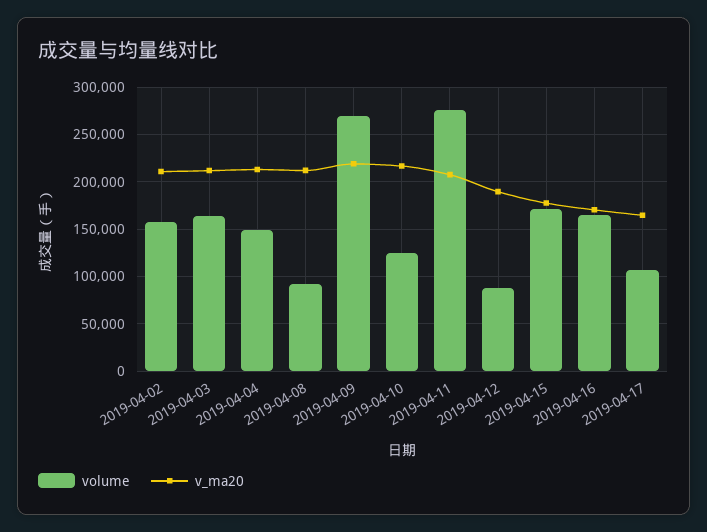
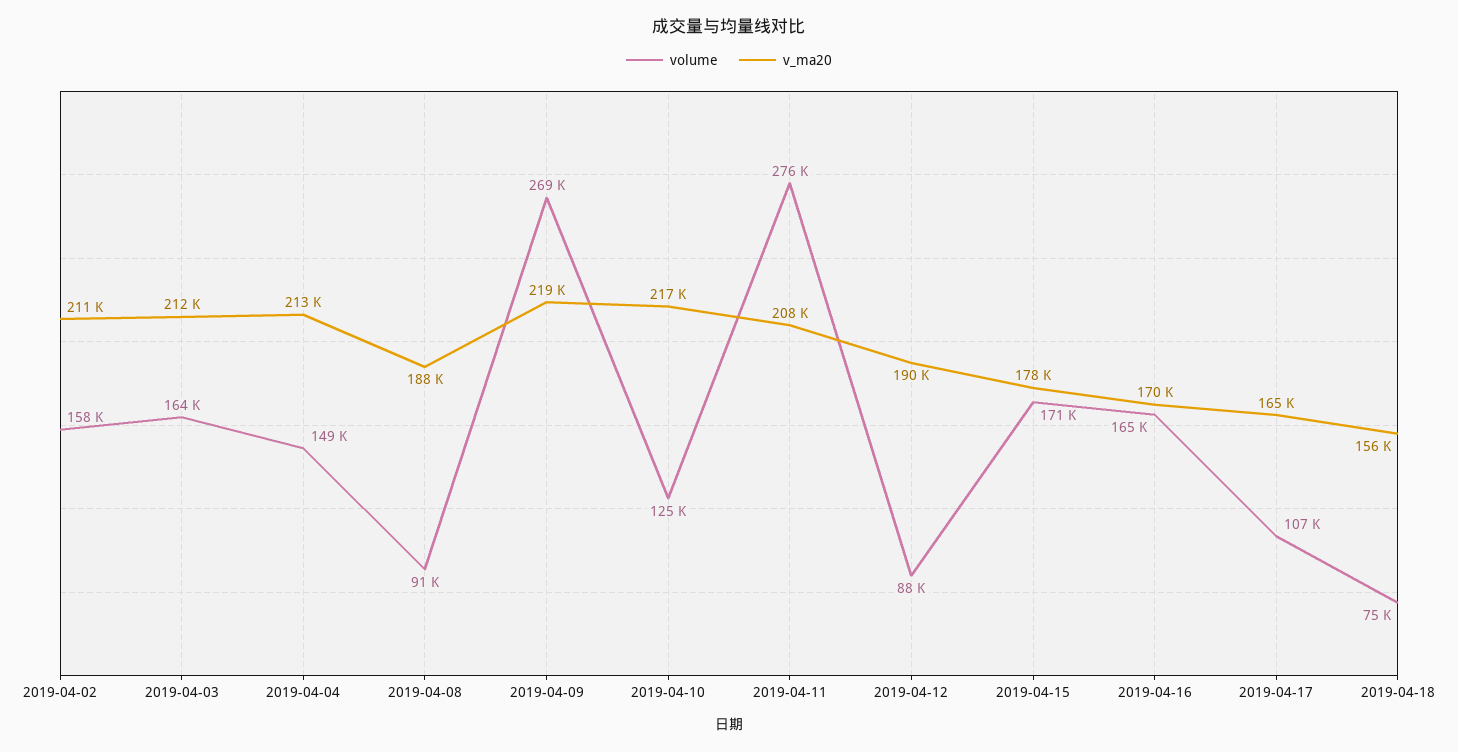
v_ma20, 2019-04-08: 210000 -> 188000
volume, 2019-04-18: none -> 75000
v_ma20, 2019-04-18: none -> 156000

